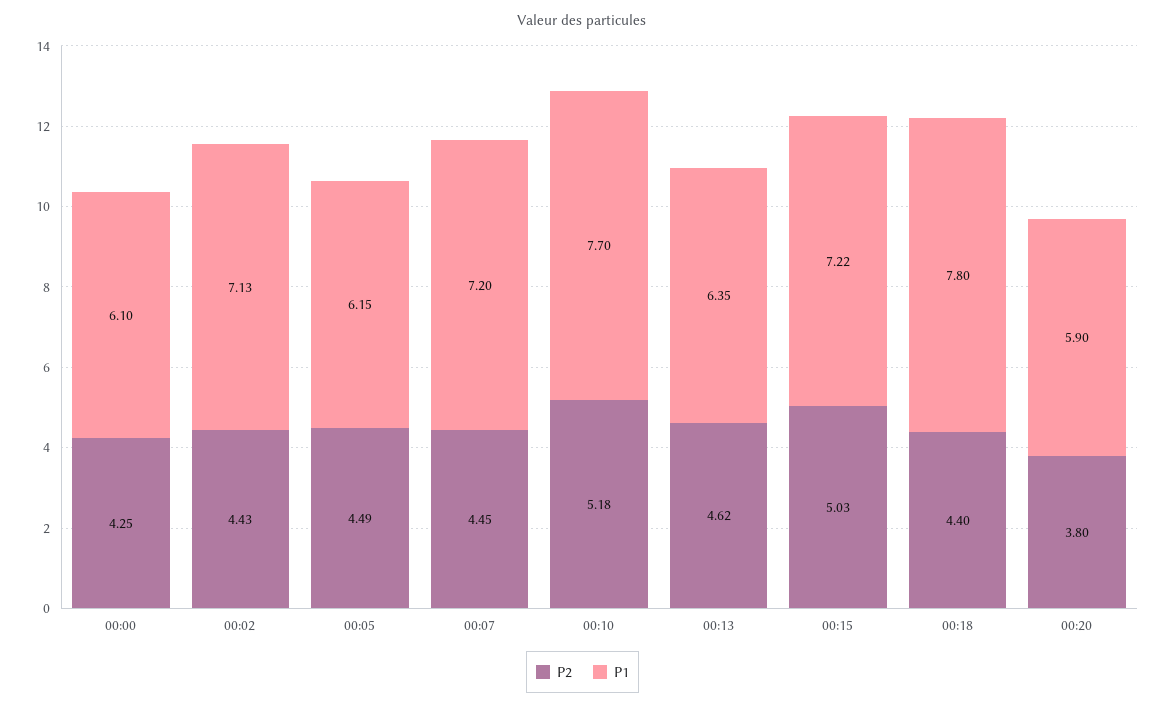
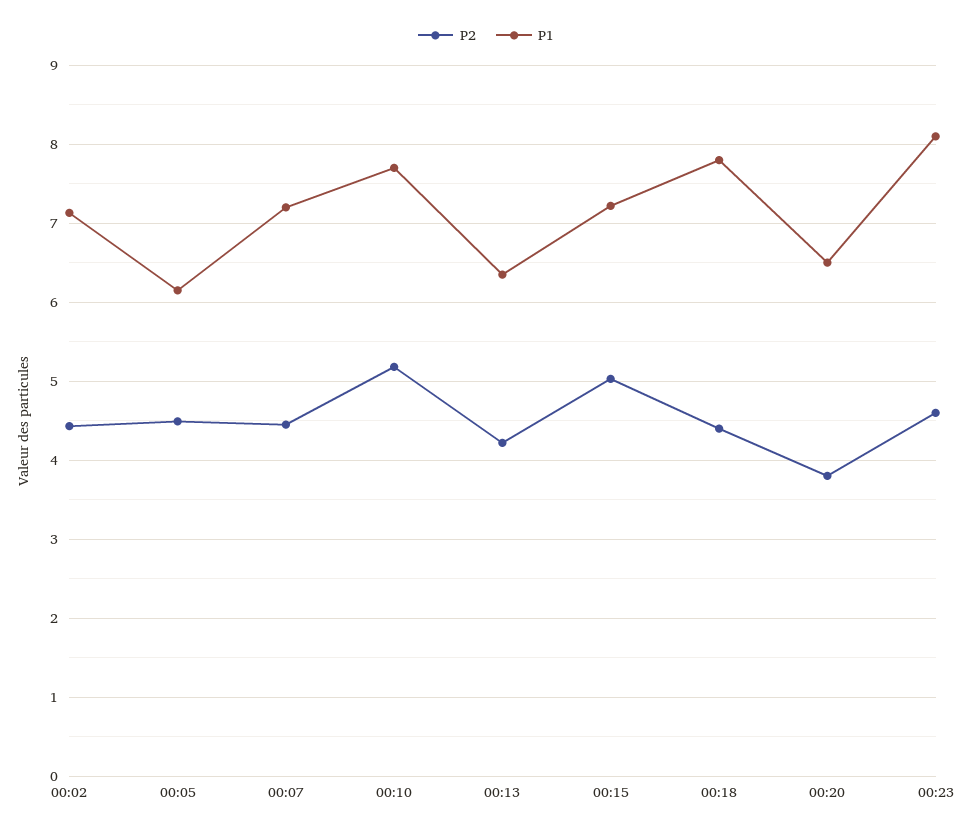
P2, 00:00: 4.25 -> none
P1, 00:00: 6.1 -> none
P2, 00:13: 4.62 -> 4.2
P1, 00:20: 5.9 -> 6.5
P2, 00:23: none -> 4.6
P1, 00:23: none -> 8.1

